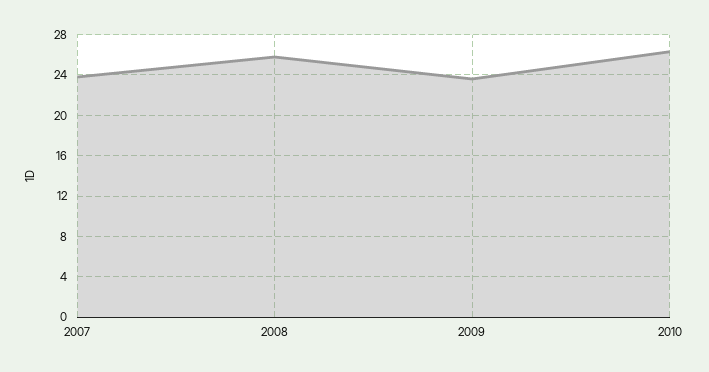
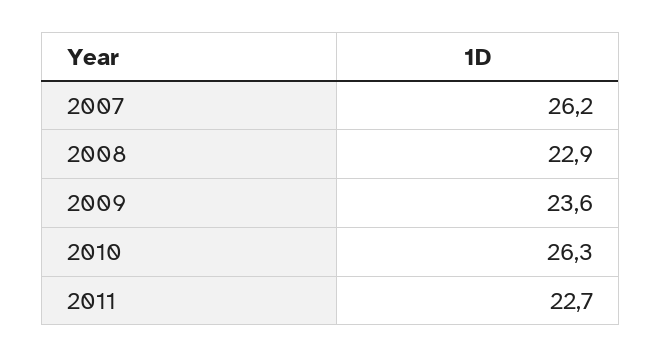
2007: 24 -> 26.2
2008: 26 -> 22.9
2011: none -> 22.7

